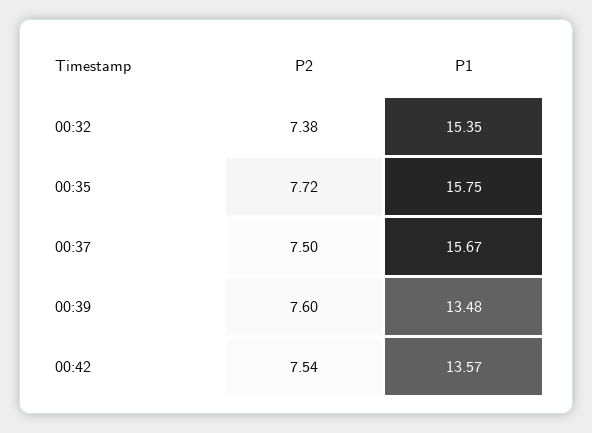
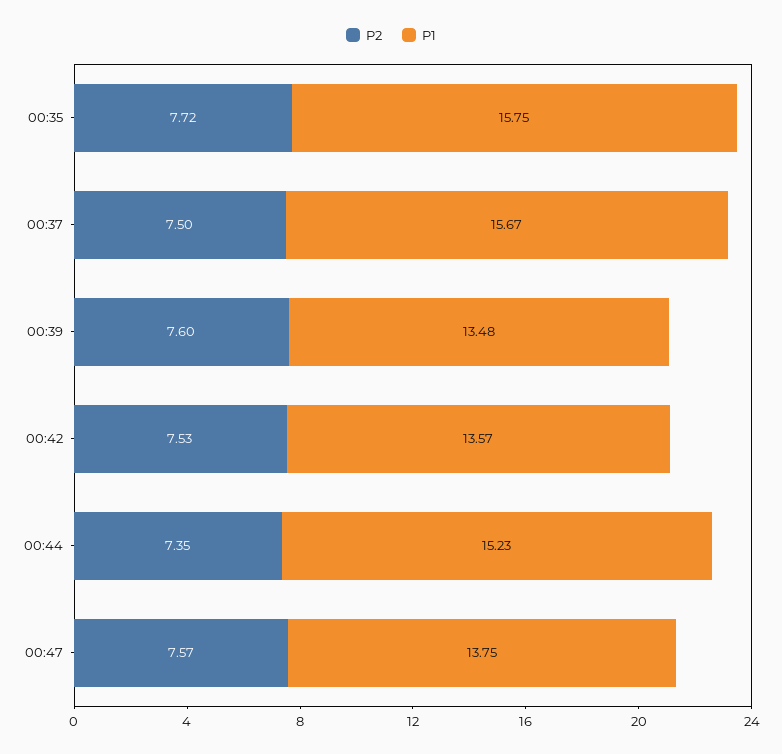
P2, 00:32: 7.38 -> none
P1, 00:32: 15.35 -> none
P2, 00:42: 7.54 -> 7.53
P2, 00:44: none -> 7.35
P1, 00:44: none -> 15.23
P2, 00:47: none -> 7.57
P1, 00:47: none -> 13.75

